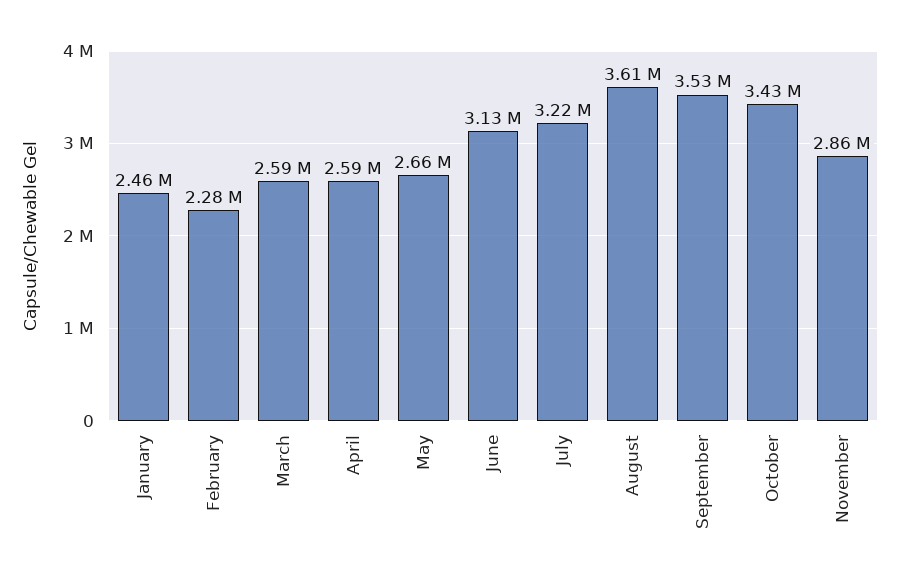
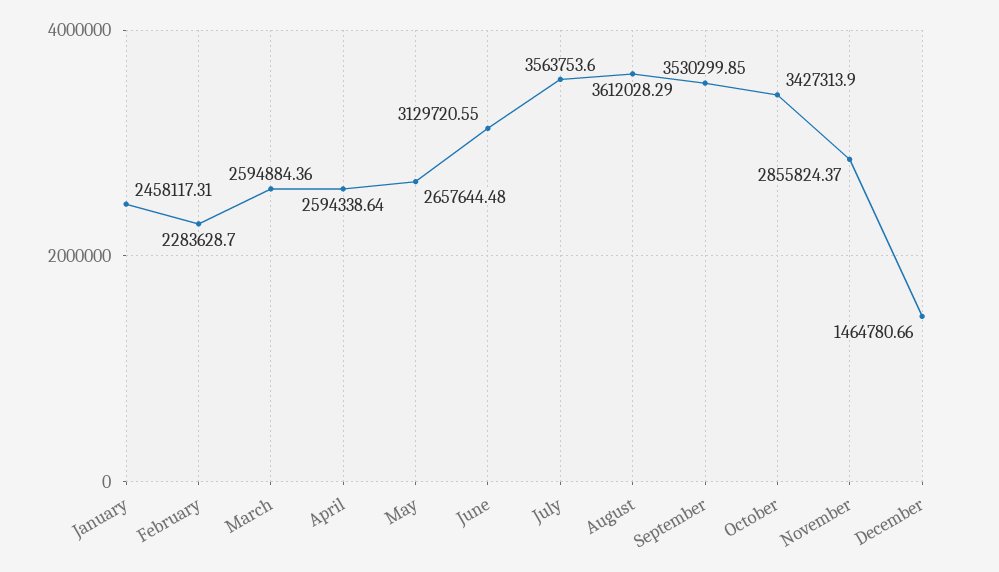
July: 3220000 -> 3563753.6
December: none -> 1464780.66

